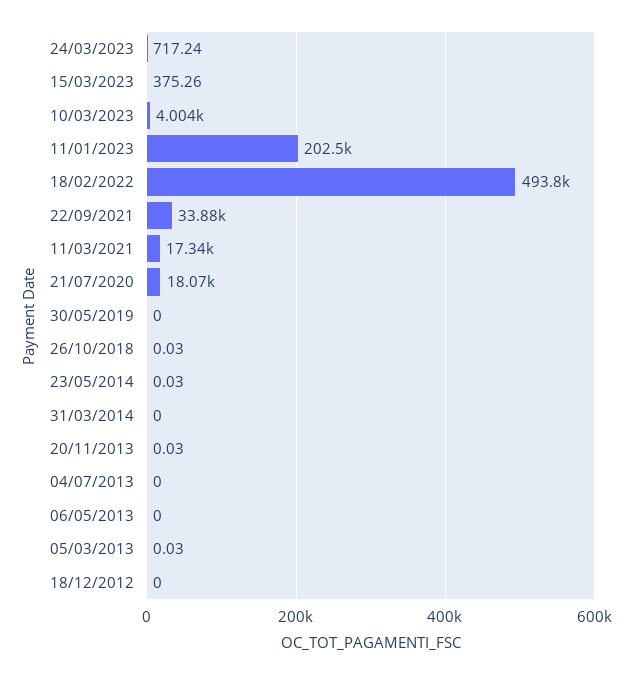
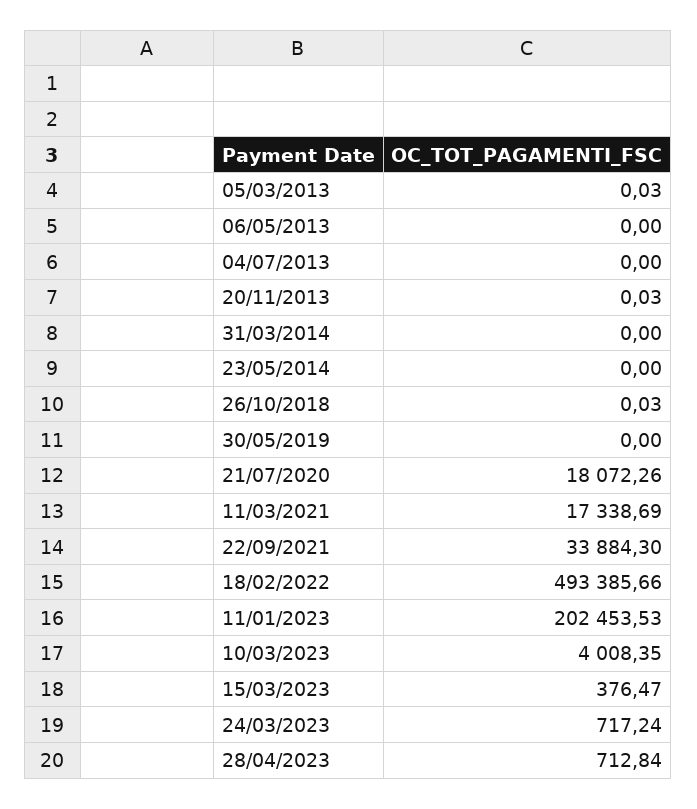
15/03/2023: 375.26 -> 376.47
10/03/2023: 4004 -> 4008.35
18/02/2022: 493800 -> 493385.66
23/05/2014: 0.03 -> 0
18/12/2012: 0 -> none
28/04/2023: none -> 712.84

